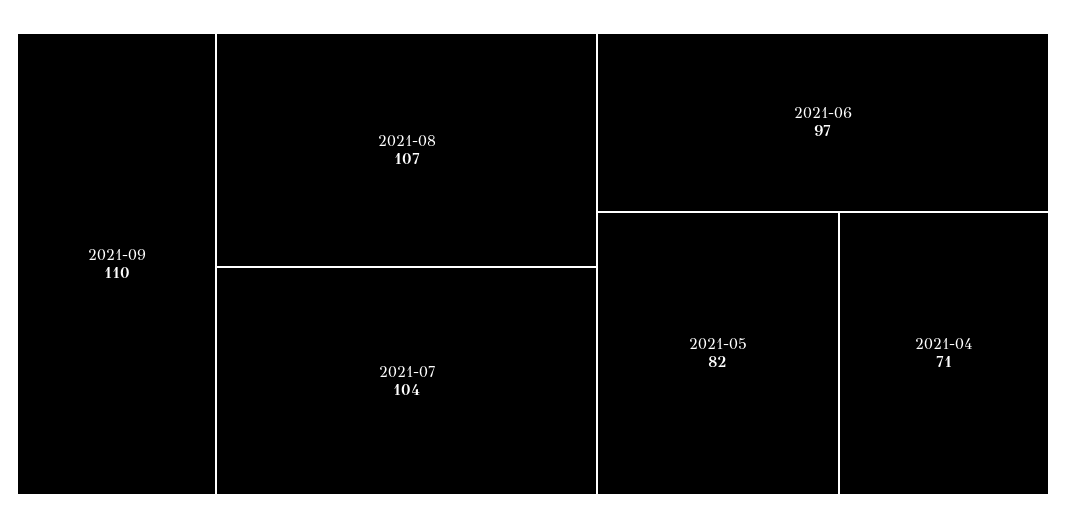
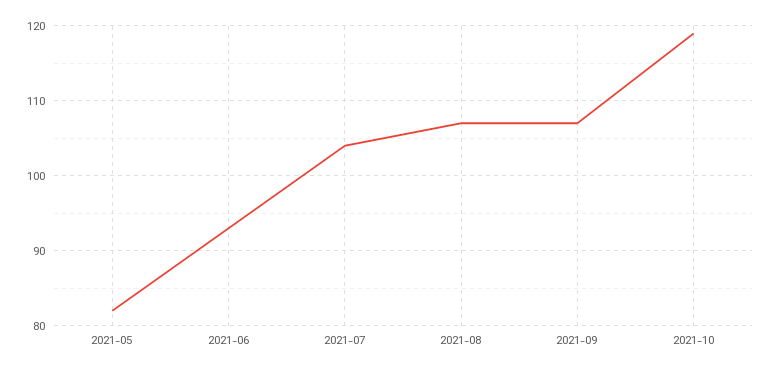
2021-09: 110 -> 107
2021-06: 97 -> 93
2021-04: 71 -> none
2021-10: none -> 119

